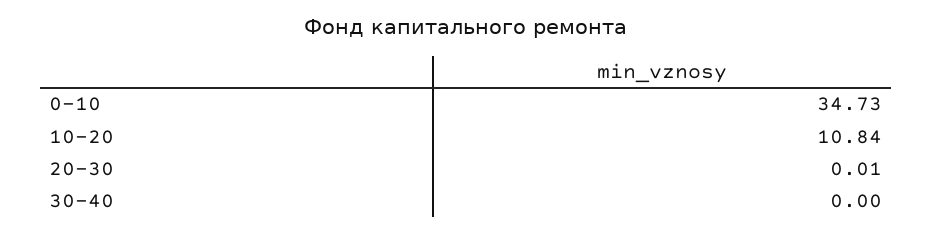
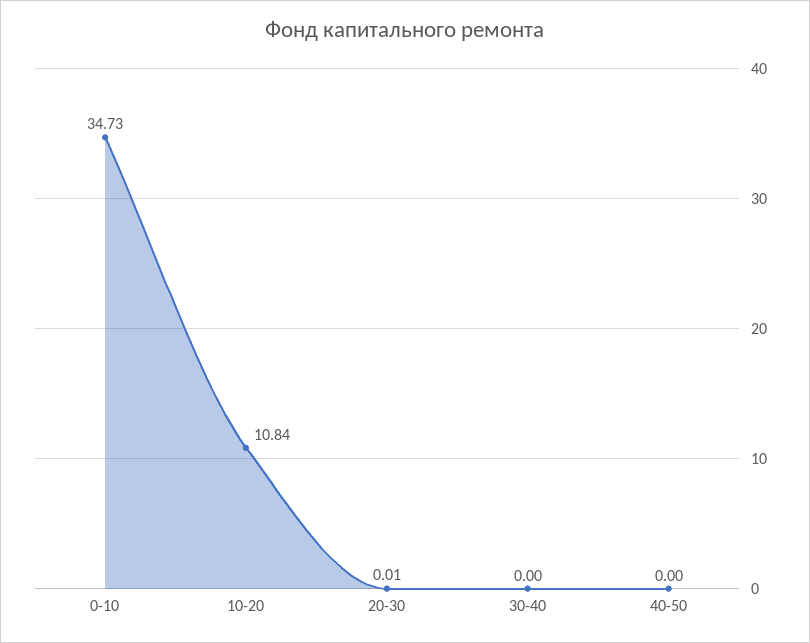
40-50: none -> 0

